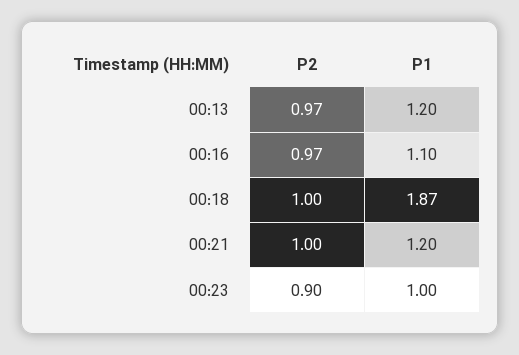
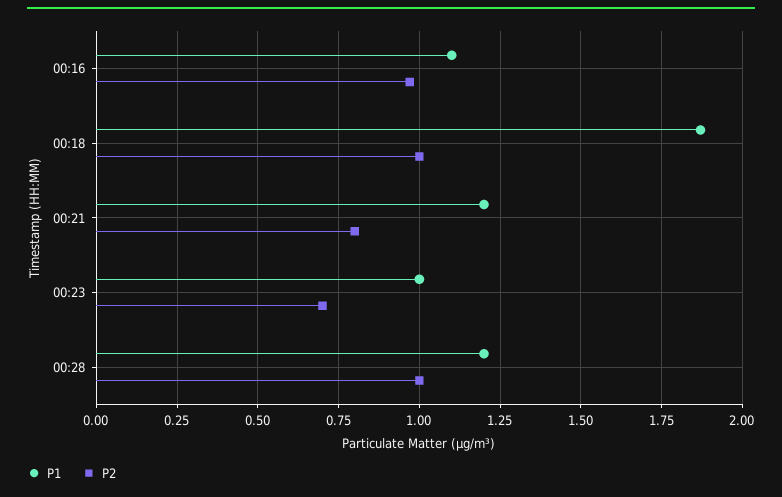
P2, 00:13: 0.97 -> none
P1, 00:13: 1.2 -> none
P2, 00:21: 1 -> 0.8
P2, 00:23: 0.9 -> 0.7
P1, 00:28: none -> 1.2
P2, 00:28: none -> 1

